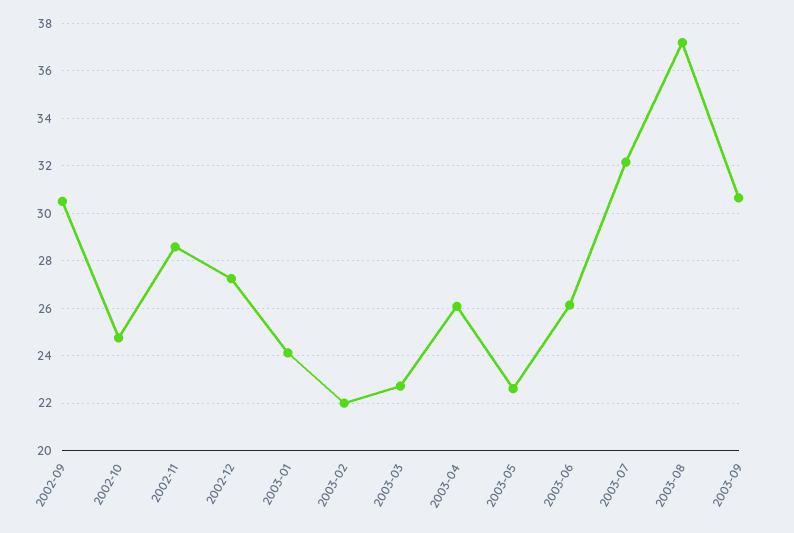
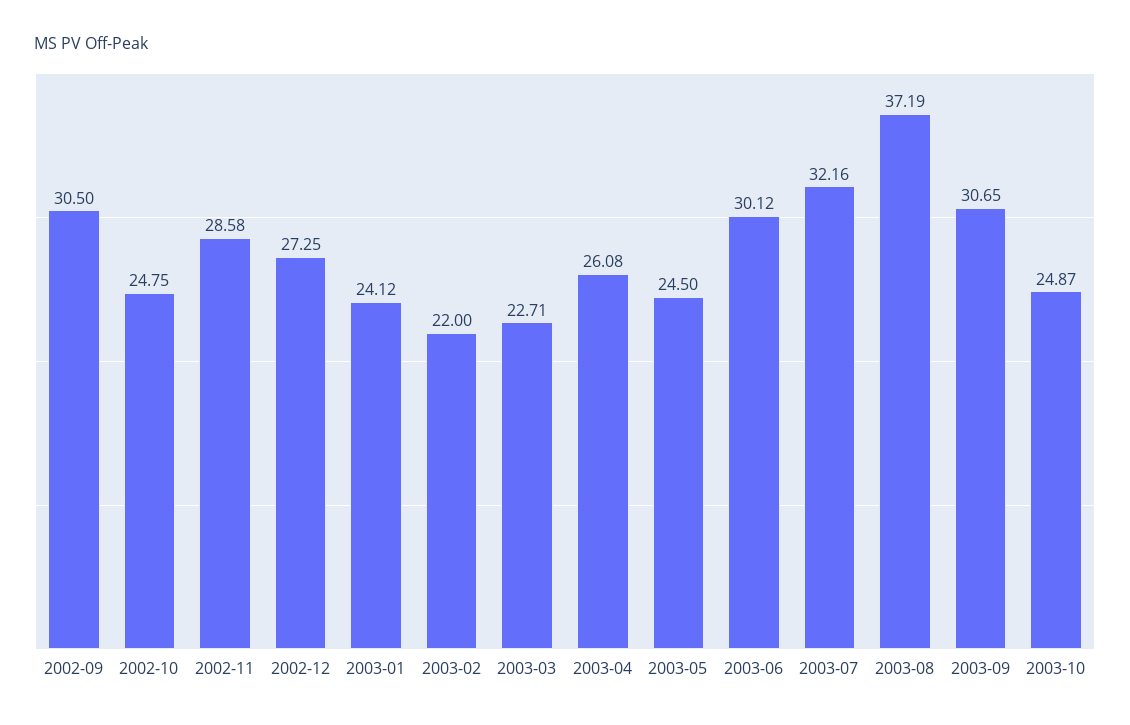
2003-05: 22.5 -> 24.5
2003-06: 26 -> 30.12
2003-10: none -> 24.87

